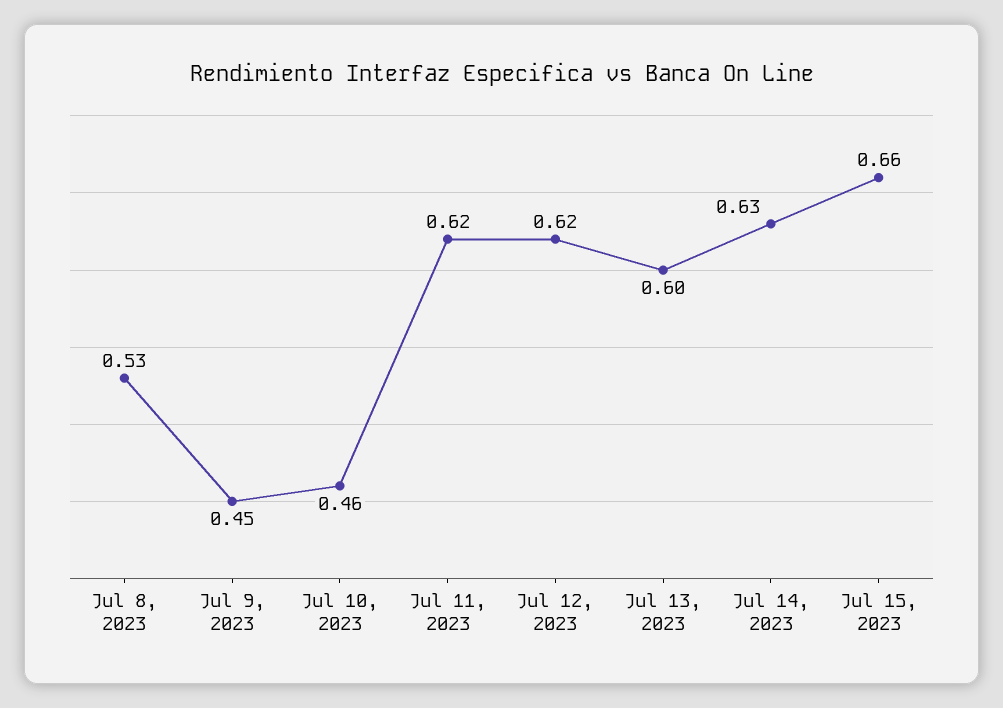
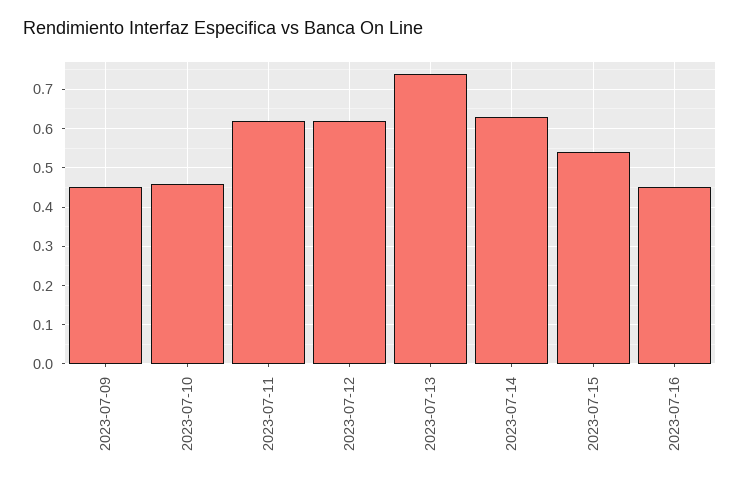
Jul 8, 2023: 0.53 -> none
Jul 13, 2023: 0.6 -> 0.75
Jul 15, 2023: 0.66 -> 0.55
2023-07-16: none -> 0.45

